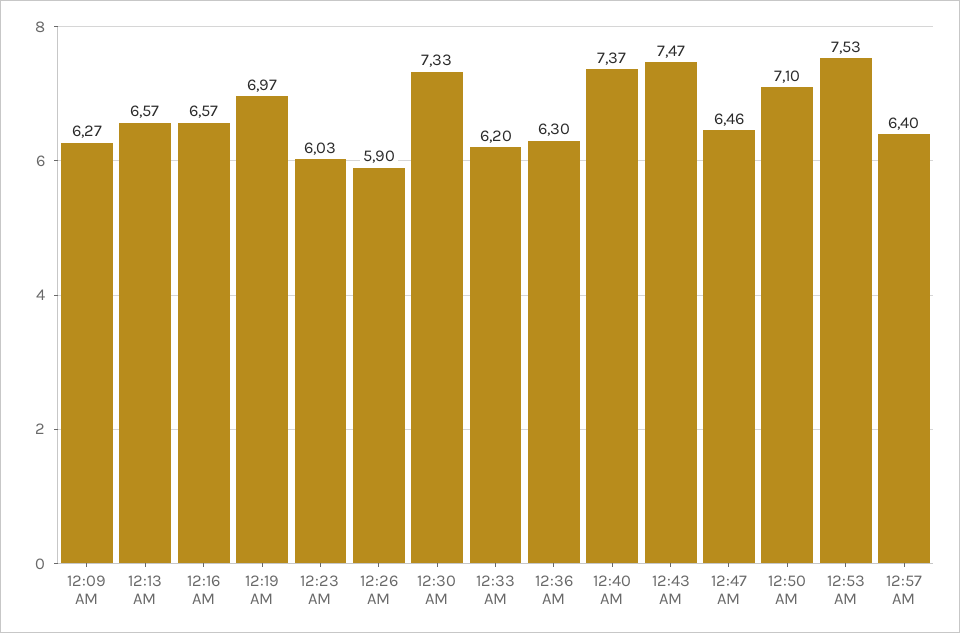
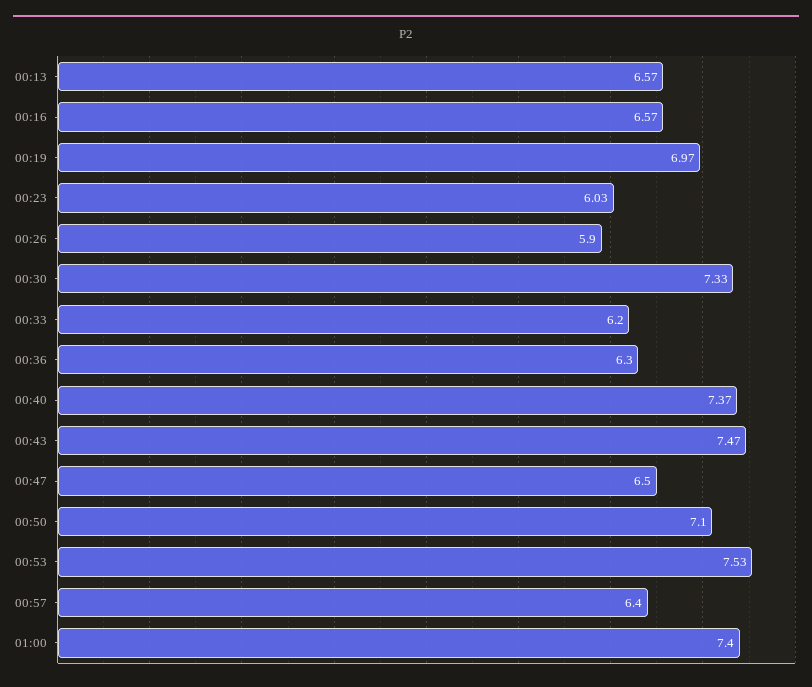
12:09 AM: 6.27 -> none
12:47 AM: 6.46 -> 6.5
01:00: none -> 7.4

